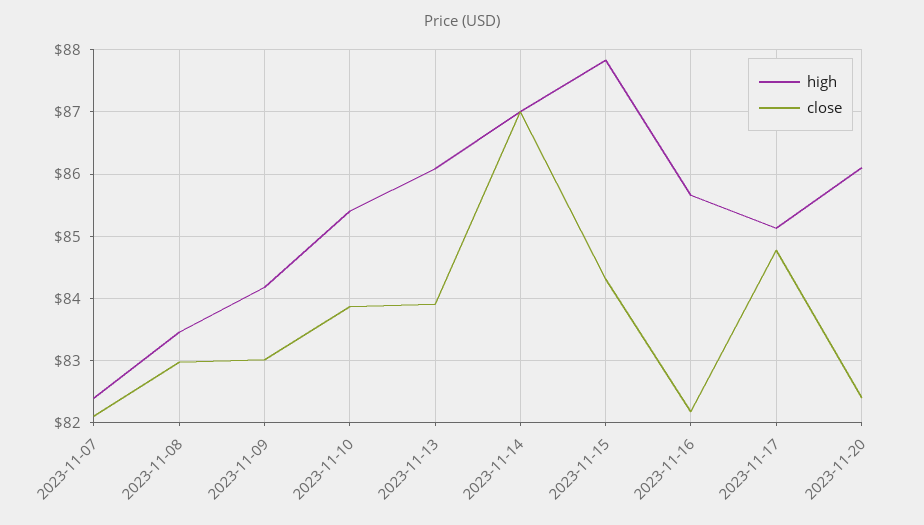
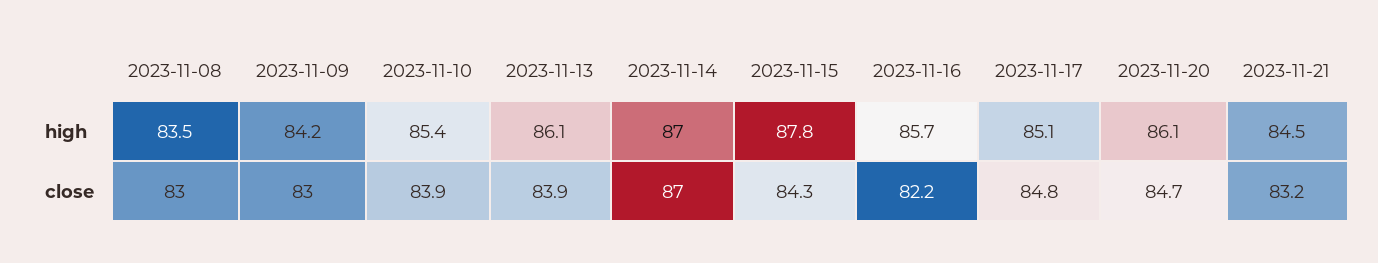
high, 2023-11-07: 82.4 -> none
close, 2023-11-07: 82.1 -> none
close, 2023-11-20: 82.4 -> 84.7
high, 2023-11-21: none -> 84.5
close, 2023-11-21: none -> 83.2

